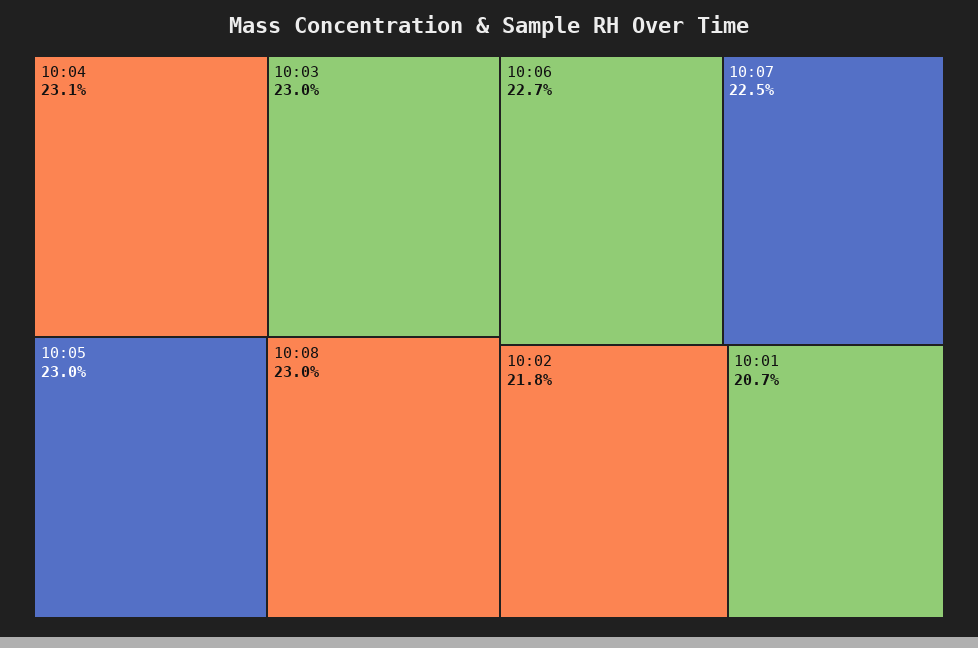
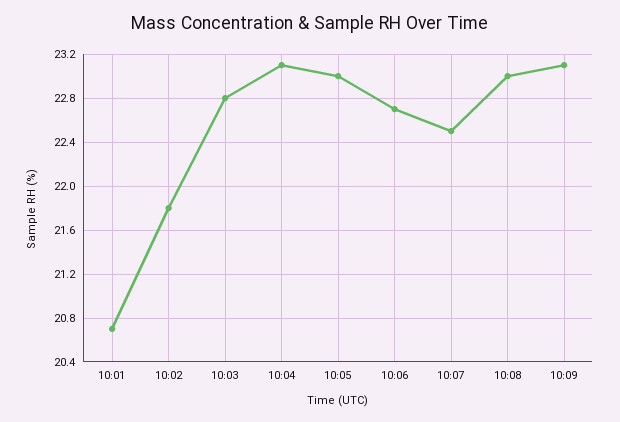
10:03: 23 -> 22.8
10:09: none -> 23.1

